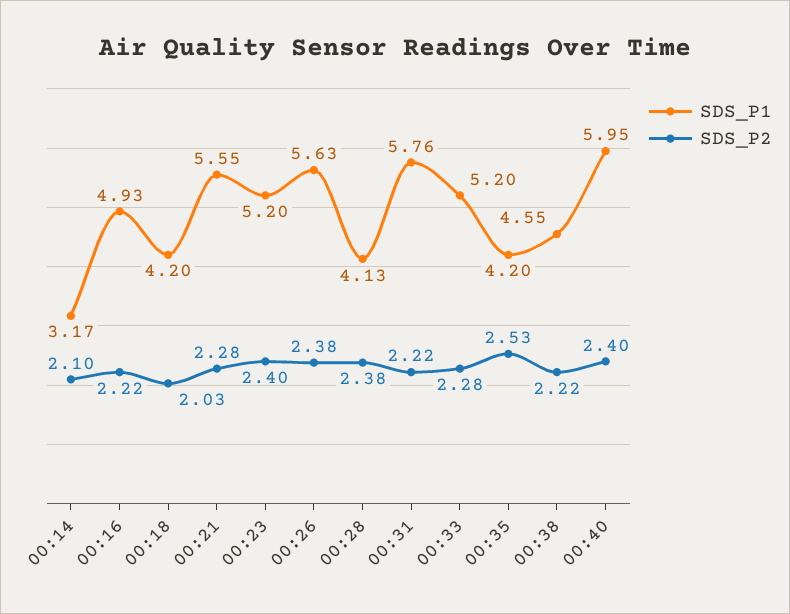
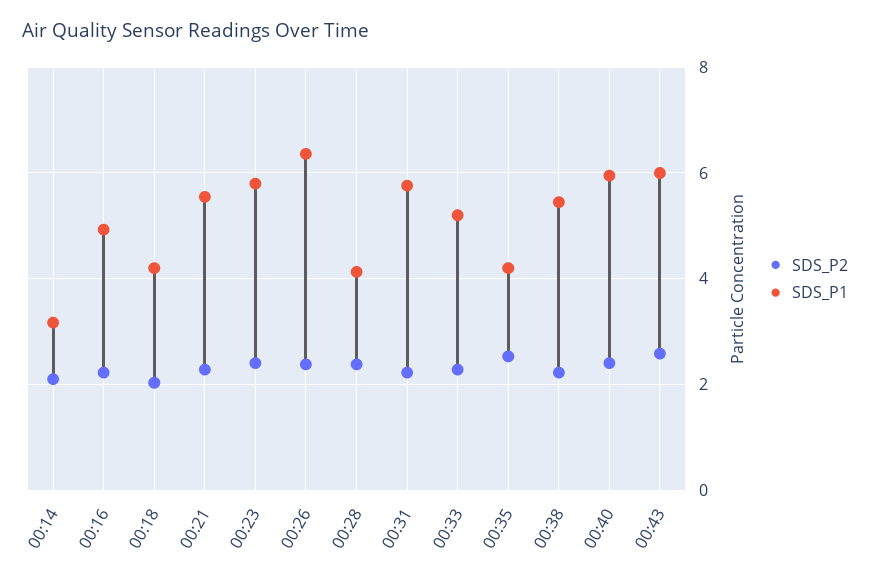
SDS_P1, 00:23: 5.2 -> 5.8
SDS_P1, 00:26: 5.63 -> 6.4
SDS_P1, 00:38: 4.55 -> 5.4
SDS_P2, 00:43: none -> 2.6
SDS_P1, 00:43: none -> 6

